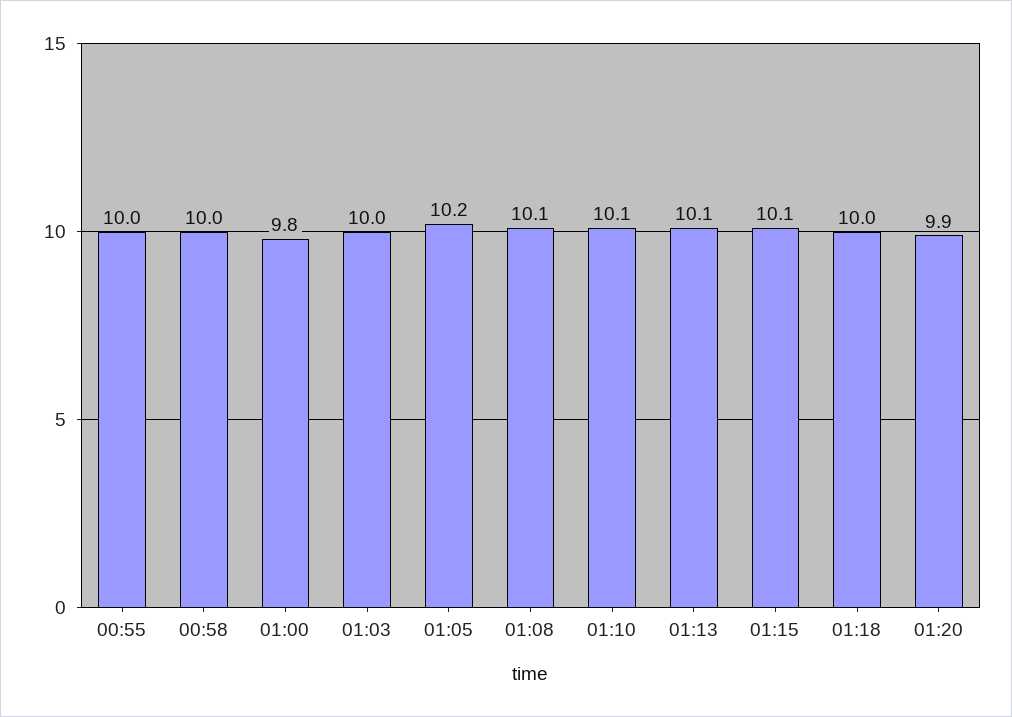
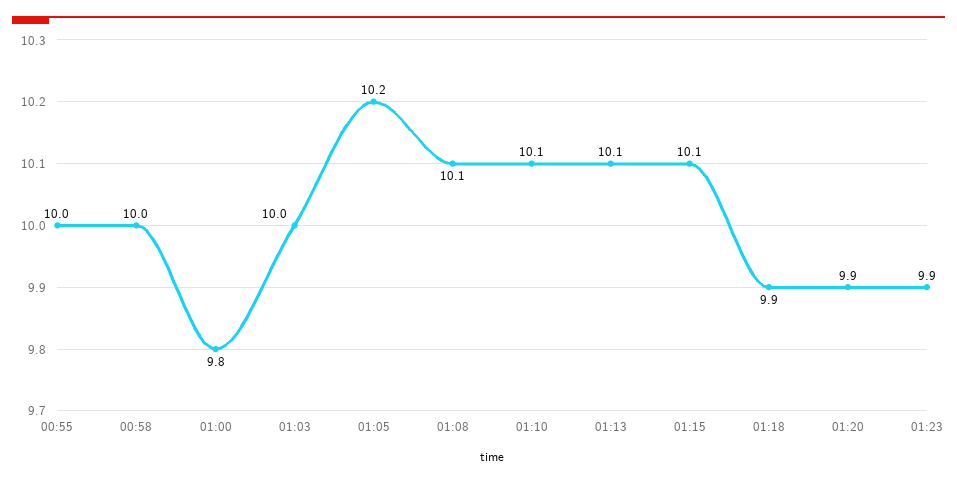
01:18: 10 -> 9.9
01:23: none -> 9.9

